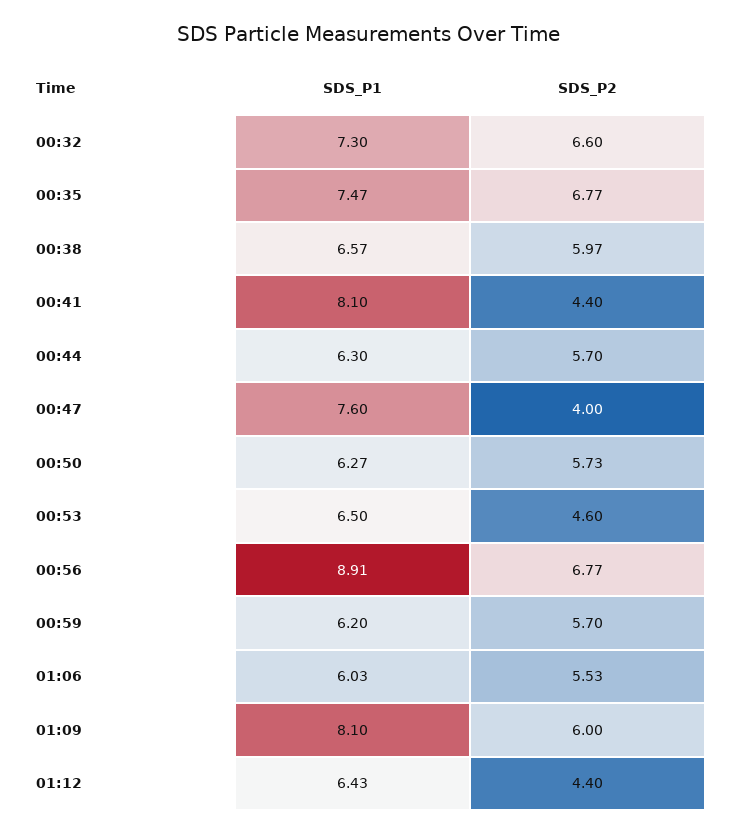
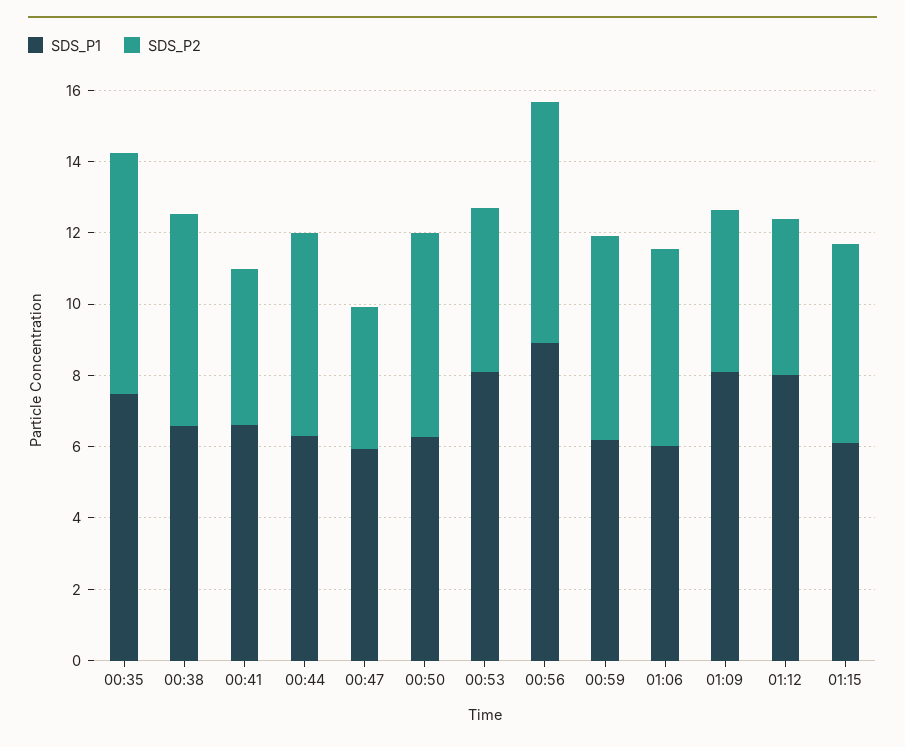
SDS_P1, 00:32: 7.3 -> none
SDS_P2, 00:32: 6.6 -> none
SDS_P1, 00:41: 8.1 -> 6.5
SDS_P1, 00:47: 7.6 -> 6
SDS_P1, 00:53: 6.5 -> 8
SDS_P2, 01:09: 6 -> 4.5
SDS_P1, 01:12: 6.43 -> 8
SDS_P1, 01:15: none -> 6
SDS_P2, 01:15: none -> 5.5

